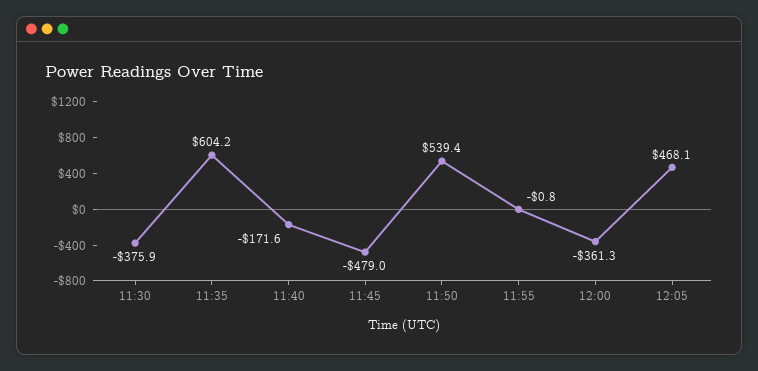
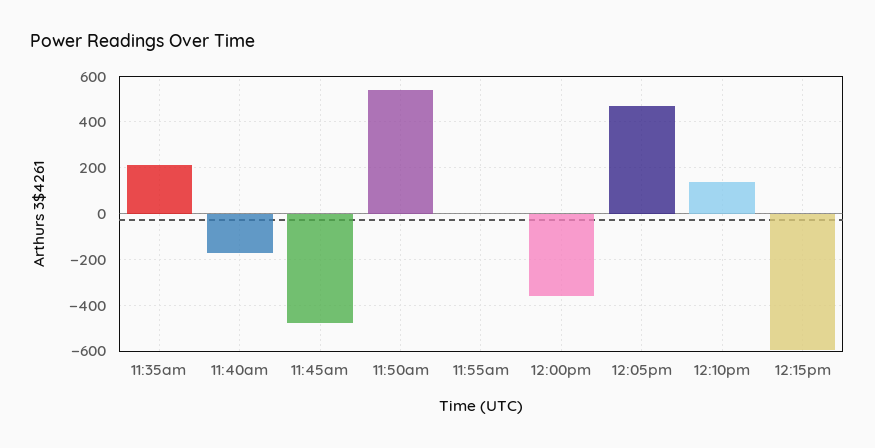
11:30: -375.9 -> none
11:35: 604.2 -> 200
12:10pm: none -> 150
12:15pm: none -> -600

